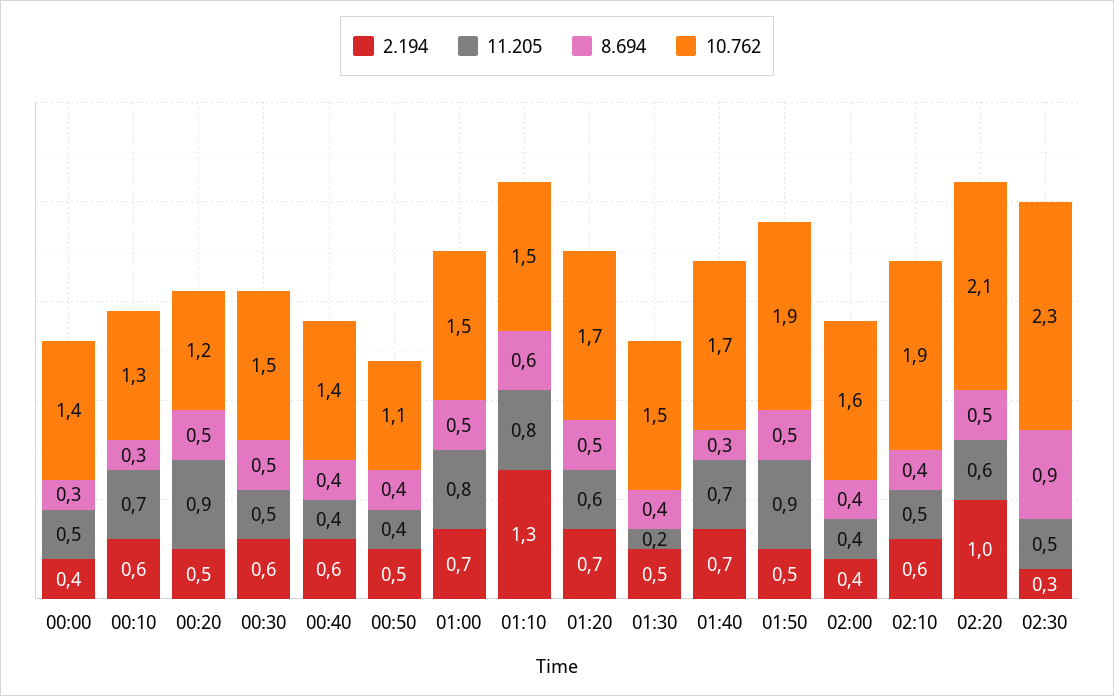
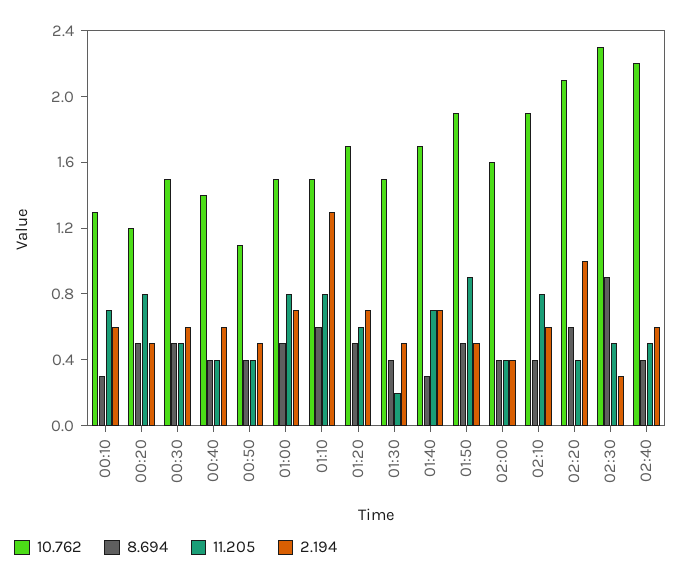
2.194, 00:00: 0.4 -> none
11.205, 00:00: 0.5 -> none
8.694, 00:00: 0.3 -> none
10.762, 00:00: 1.4 -> none
11.205, 00:20: 0.9 -> 0.8
11.205, 02:10: 0.5 -> 0.8
11.205, 02:20: 0.6 -> 0.4
8.694, 02:20: 0.5 -> 0.6
10.762, 02:40: none -> 2.2
8.694, 02:40: none -> 0.4
11.205, 02:40: none -> 0.5
2.194, 02:40: none -> 0.6

